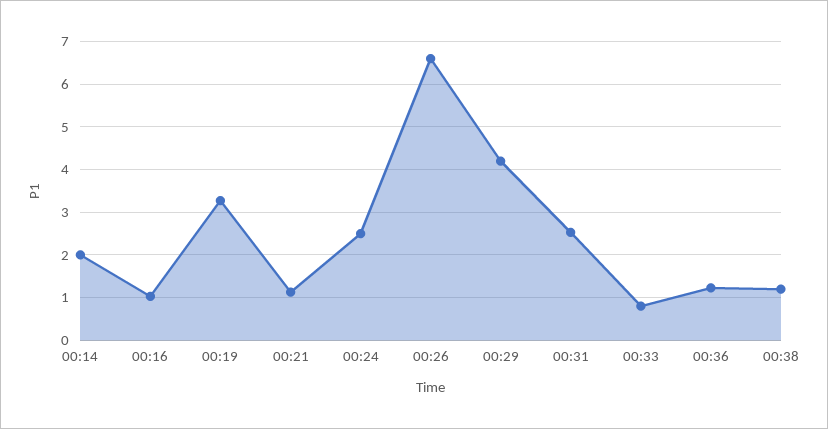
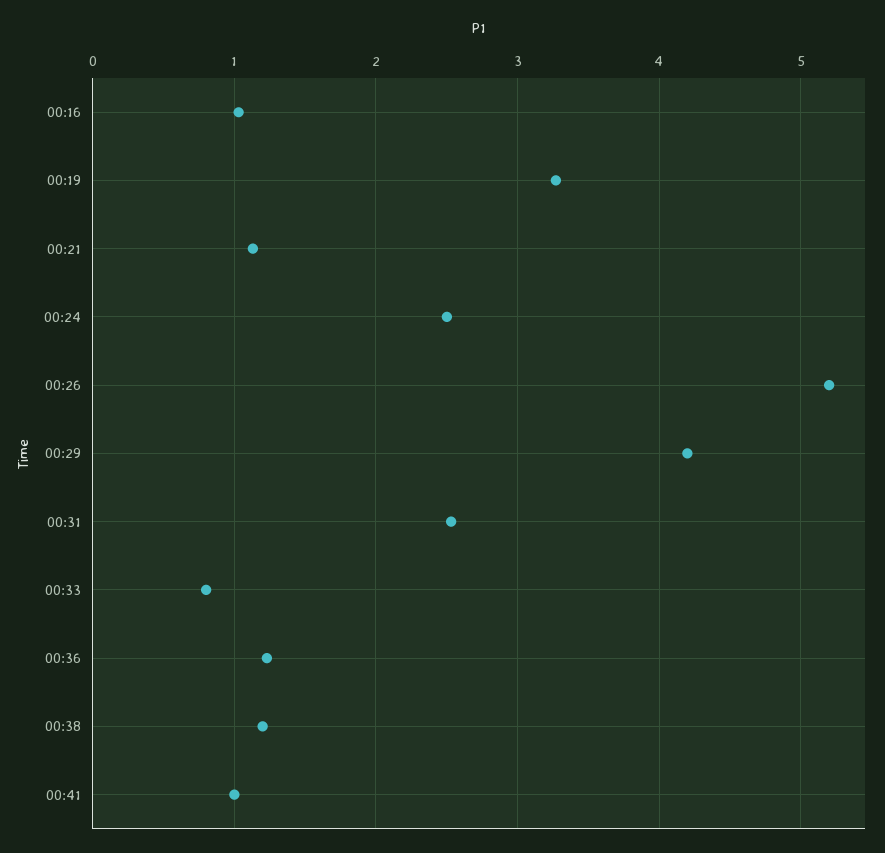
00:14: 2 -> none
00:26: 6.6 -> 5.2
00:41: none -> 1

